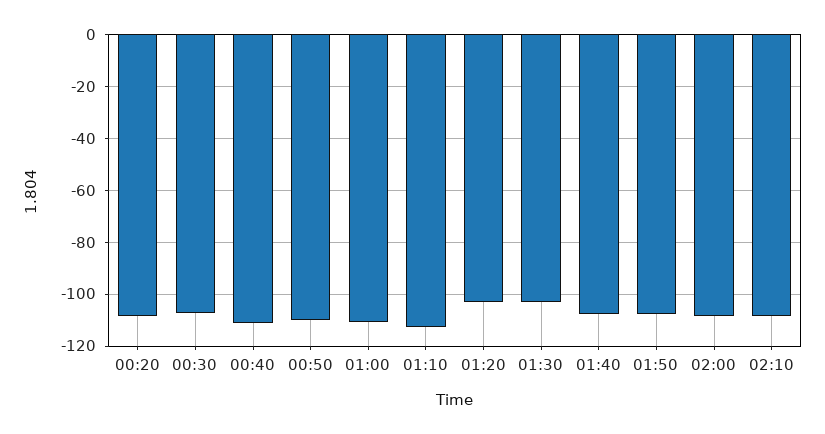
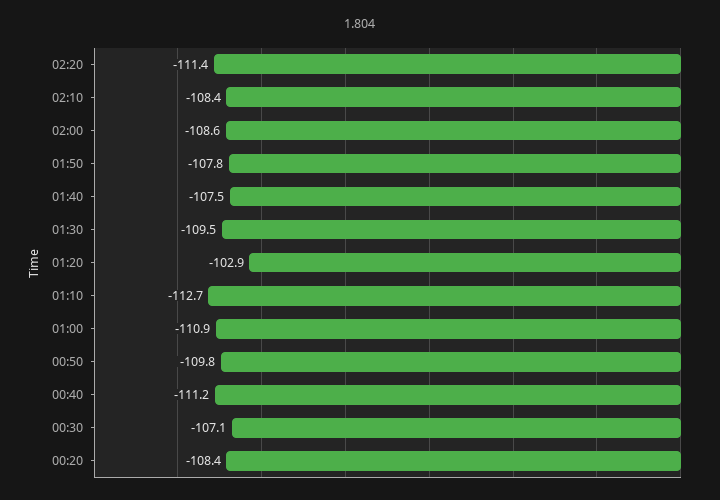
01:30: -102.5 -> -109.5
02:20: none -> -111.4

